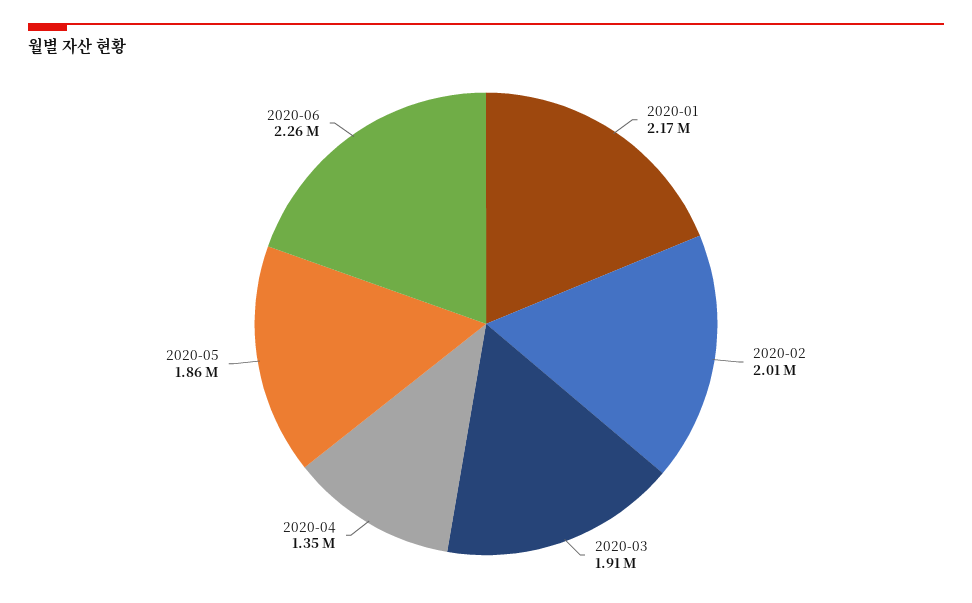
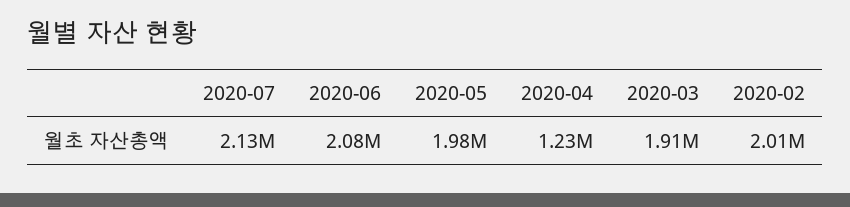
2020-01: 2170000 -> none
2020-04: 1350000 -> 1230000
2020-05: 1860000 -> 1980000
2020-06: 2260000 -> 2080000
2020-07: none -> 2130000

